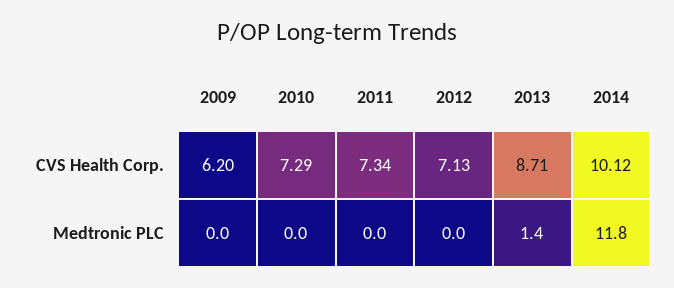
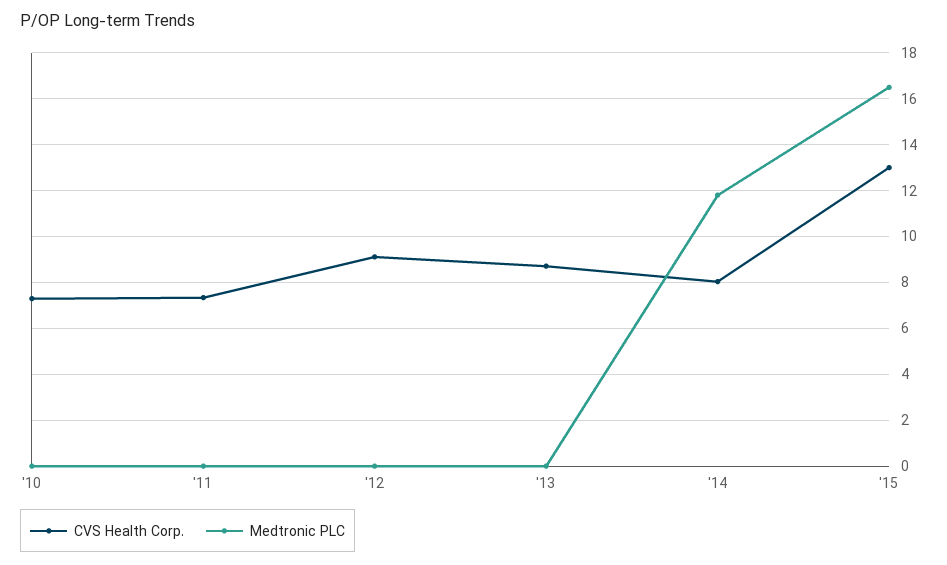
CVS Health Corp., 2009: 6.2 -> none
CVS Health Corp., 2012: 7.13 -> 9
CVS Health Corp., 2014: 10.12 -> 8
Medtronic PLC, 2009: 0 -> none
Medtronic PLC, 2013: 1.4 -> 0
CVS Health Corp., '15: none -> 13
Medtronic PLC, '15: none -> 16.5

